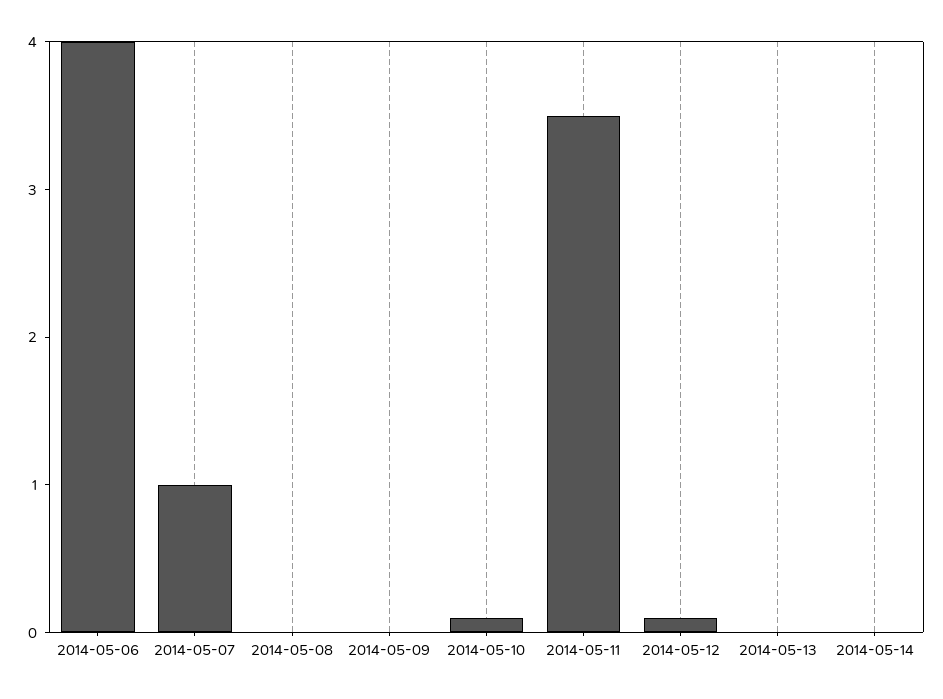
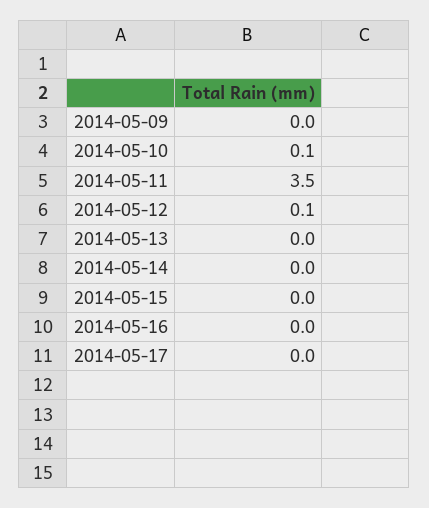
2014-05-06: 4 -> none
2014-05-07: 1 -> none
2014-05-08: 0 -> none
2014-05-15: none -> 0
2014-05-16: none -> 0
2014-05-17: none -> 0

